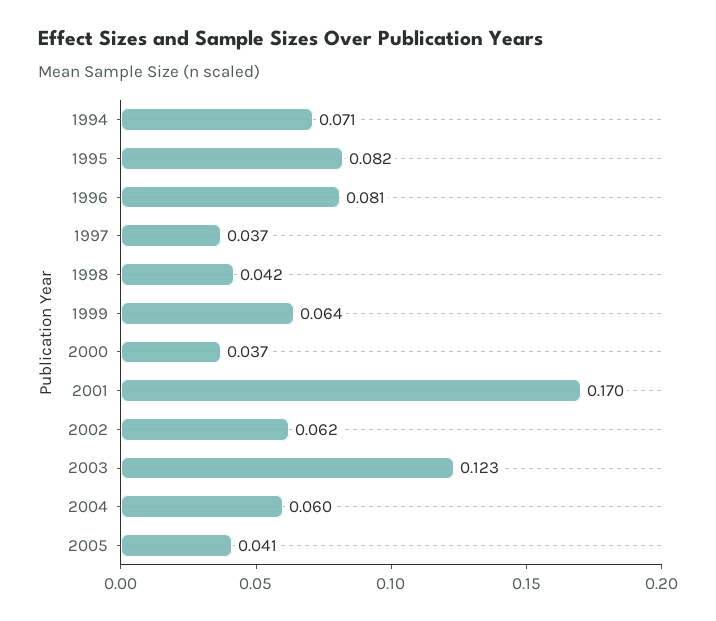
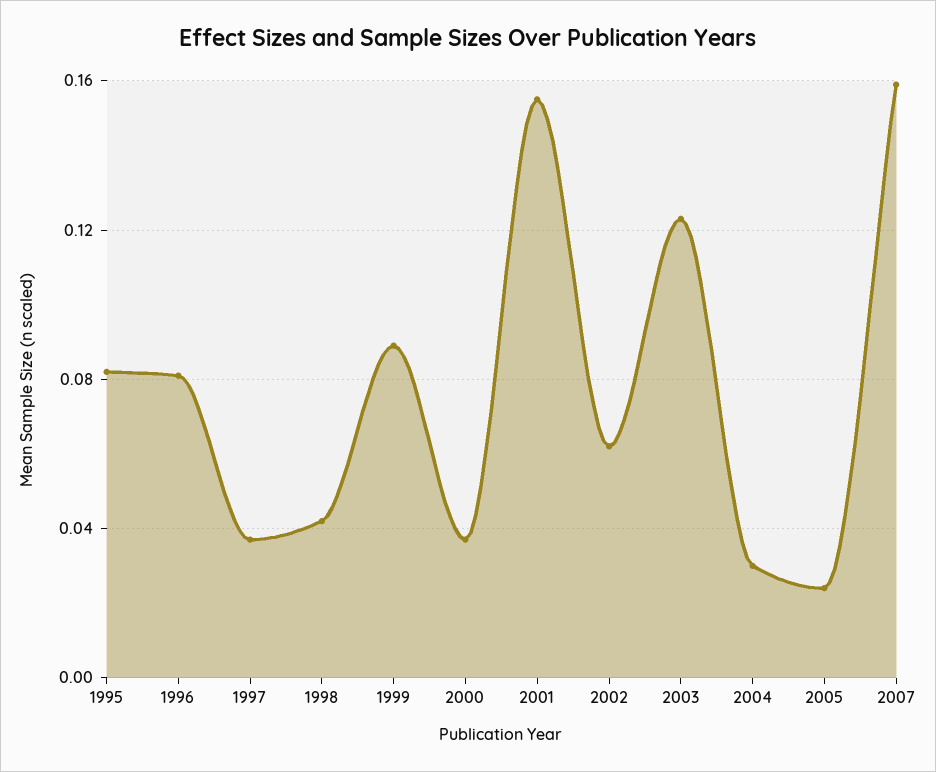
1994: 0.071 -> none
1999: 0.064 -> 0.09
2001: 0.17 -> 0.155
2004: 0.06 -> 0.03
2005: 0.041 -> 0.025
2007: none -> 0.16

